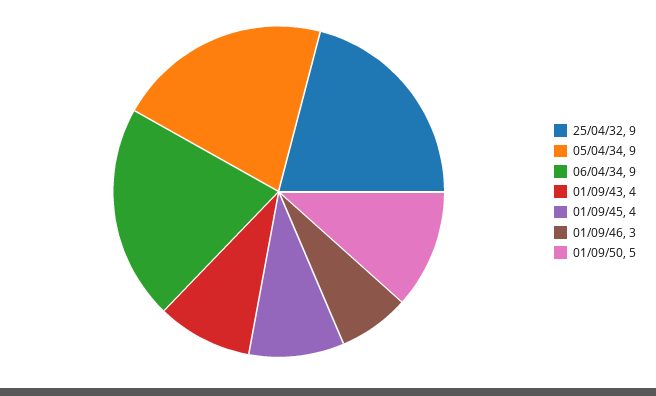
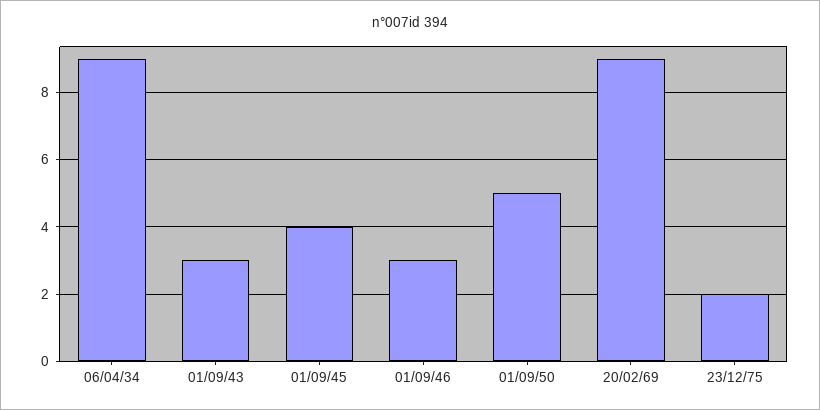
25/04/32: 9 -> none
05/04/34: 9 -> none
01/09/43: 4 -> 3
20/02/69: none -> 9
23/12/75: none -> 2

